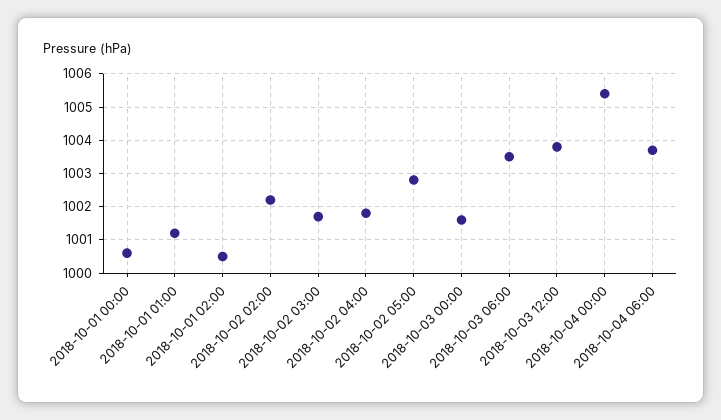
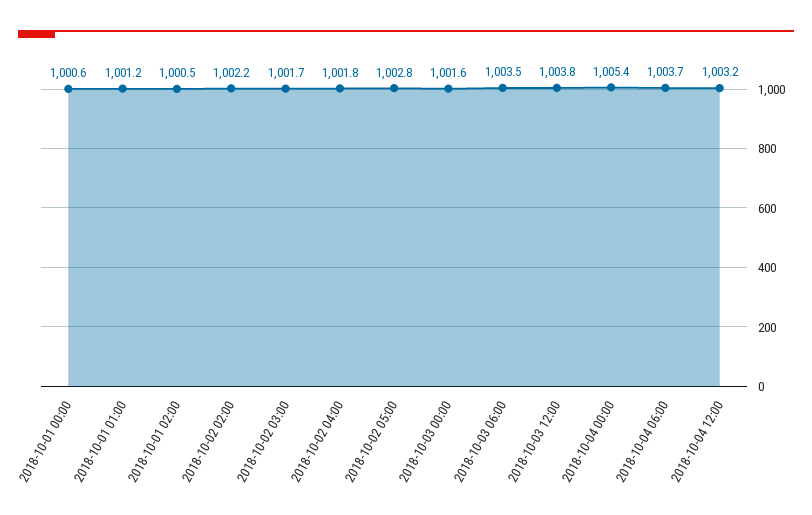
2018-10-04 12:00: none -> 1003.2

